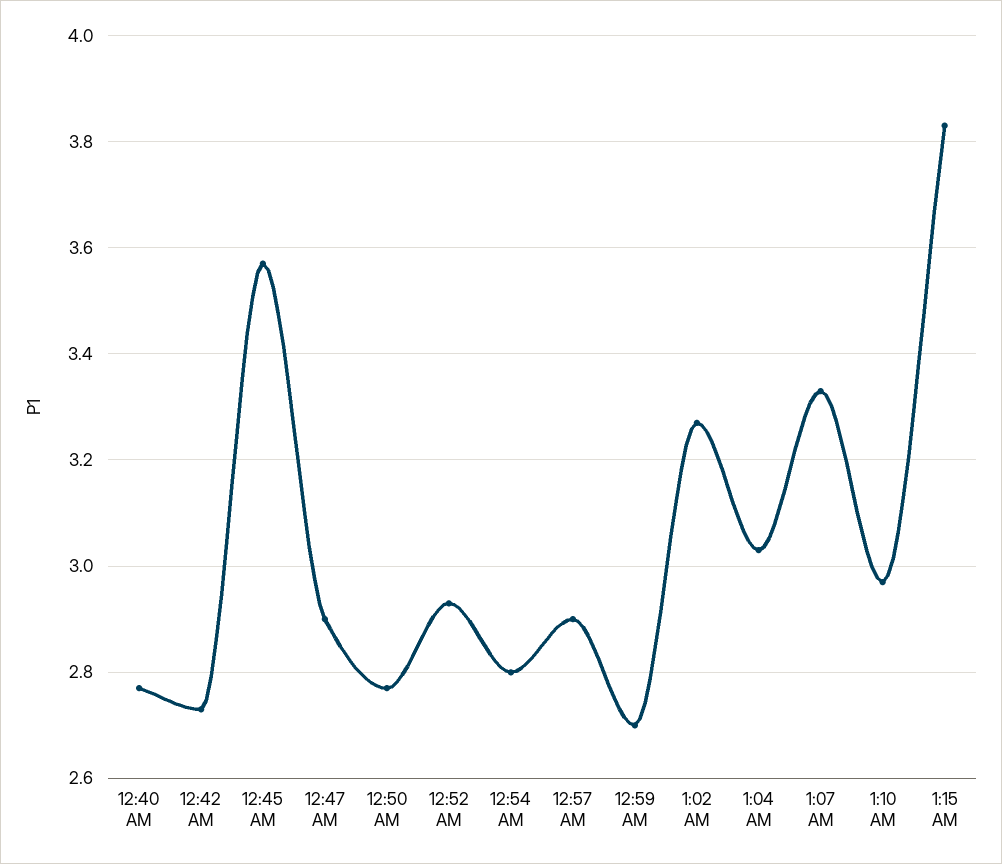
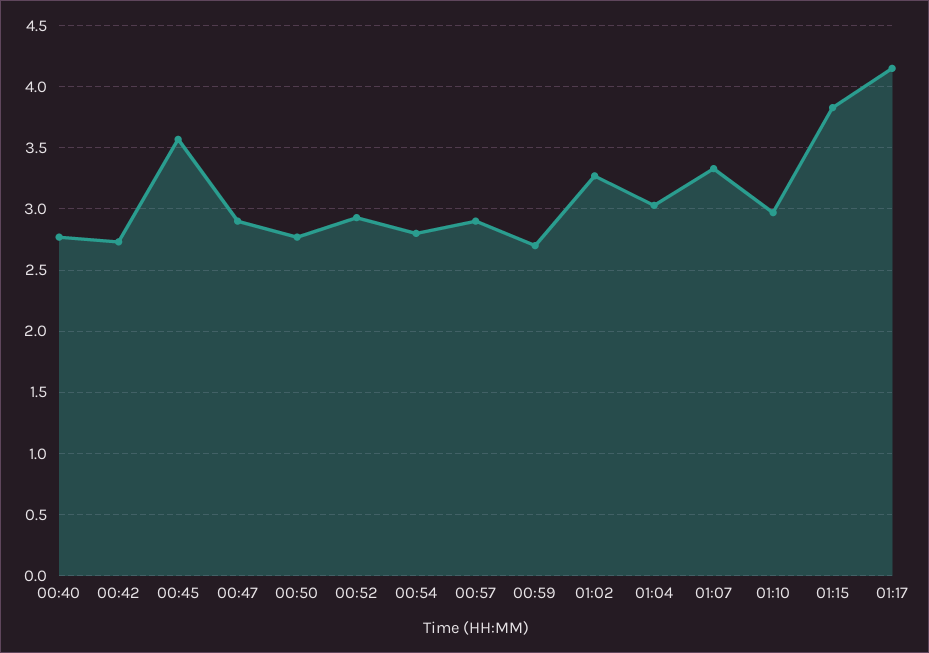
01:17: none -> 4.15

